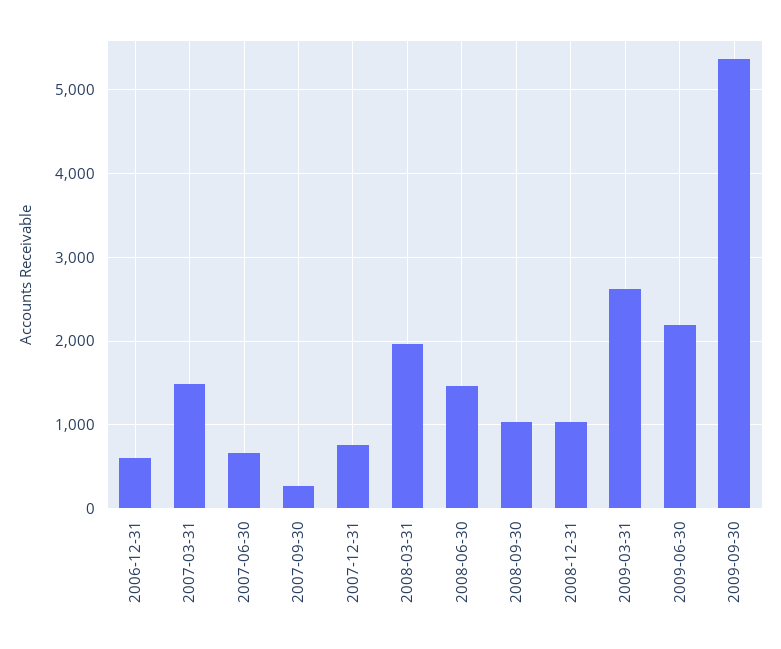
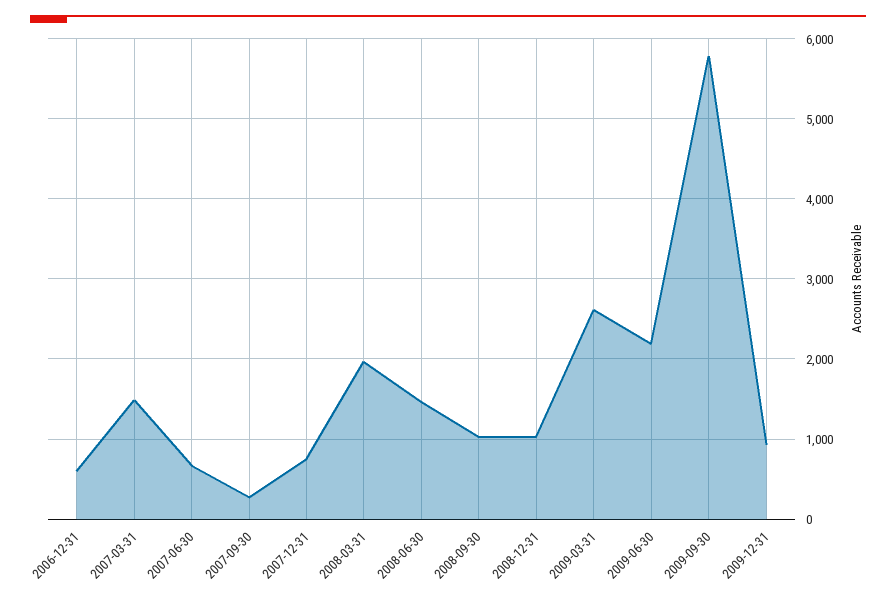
2009-09-30: 5400 -> 5800
2009-12-31: none -> 900

